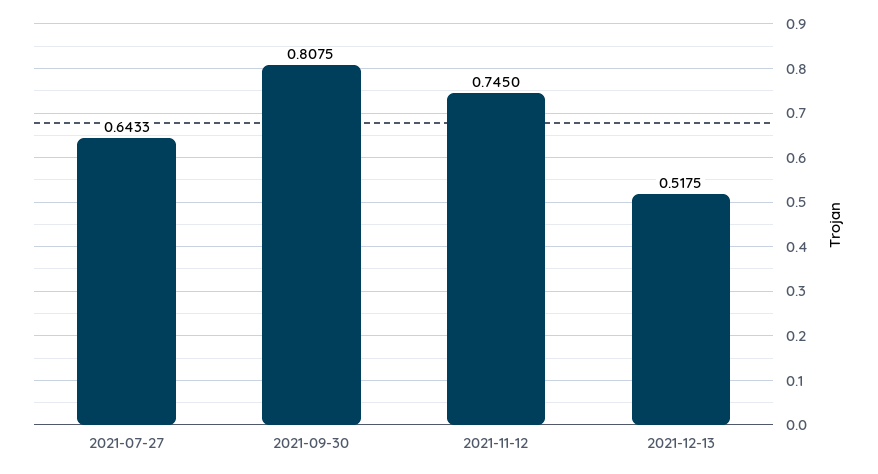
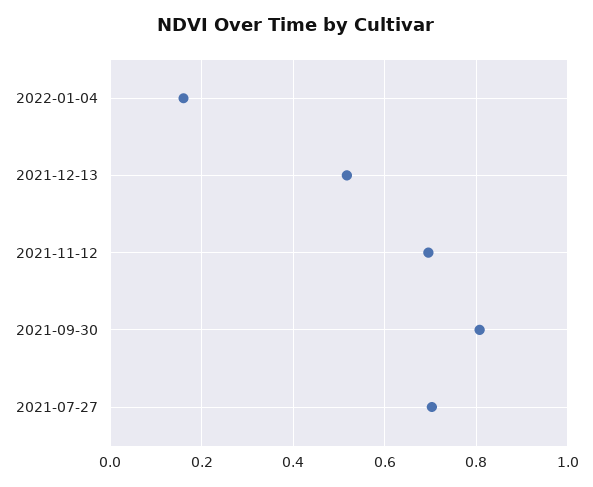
2021-07-27: 0.6433 -> 0.7
2021-11-12: 0.745 -> 0.7
2022-01-04: none -> 0.16

